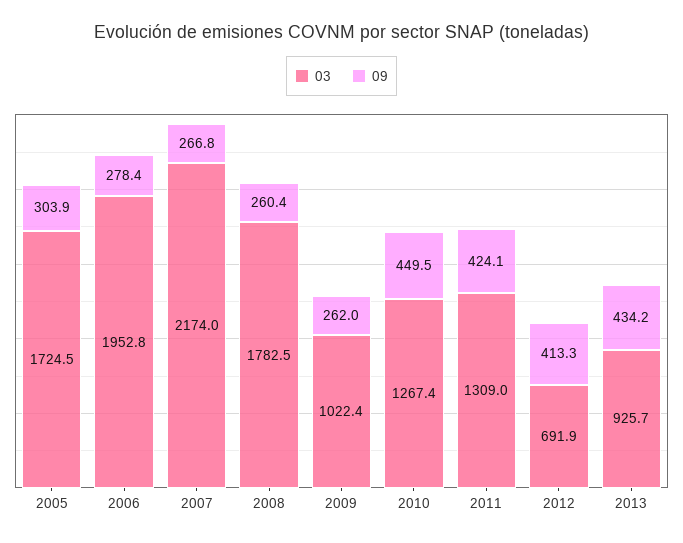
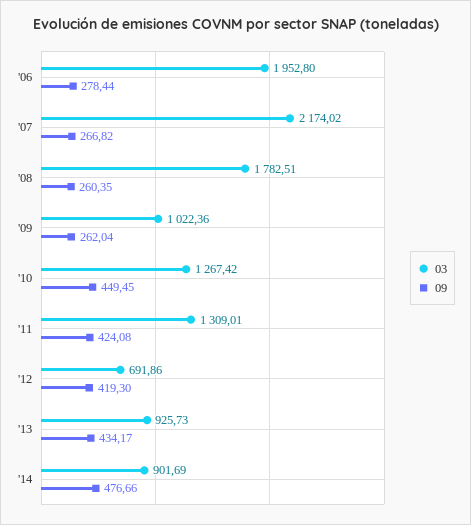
03, 2005: 1724.5 -> none
09, 2005: 303.9 -> none
09, 2012: 413.3 -> 419.3
03, '14: none -> 901.69
09, '14: none -> 476.66

